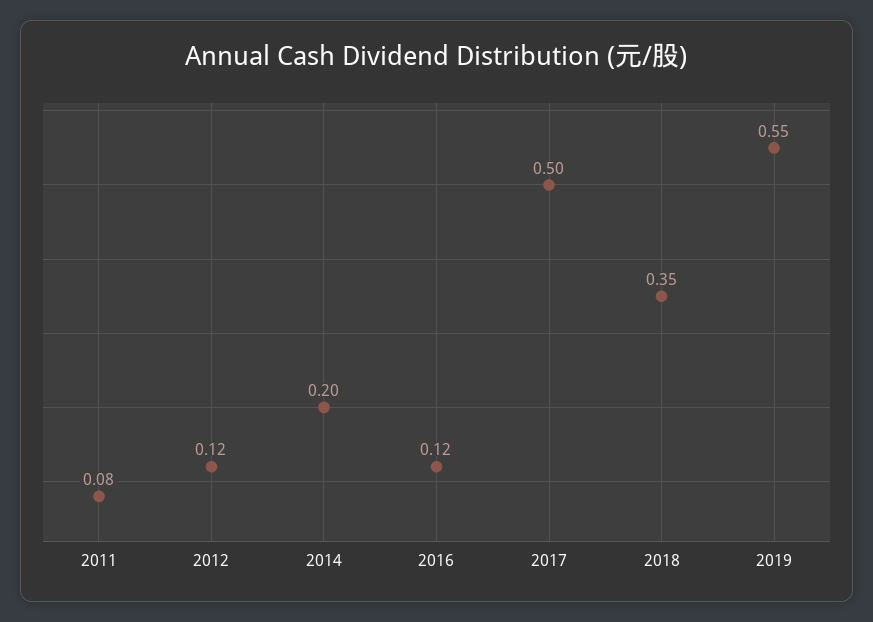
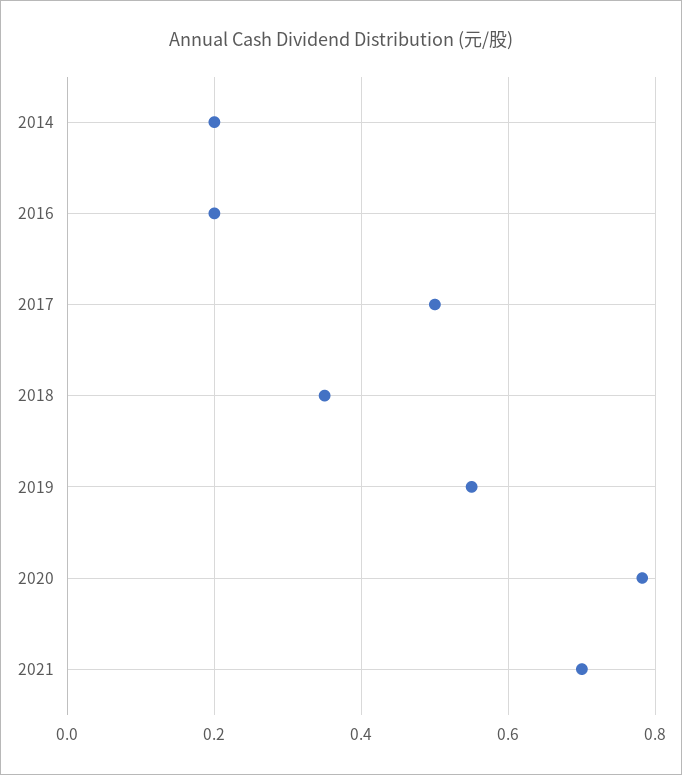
2011: 0.08 -> none
2012: 0.12 -> none
2016: 0.12 -> 0.2
2020: none -> 0.78
2021: none -> 0.7

